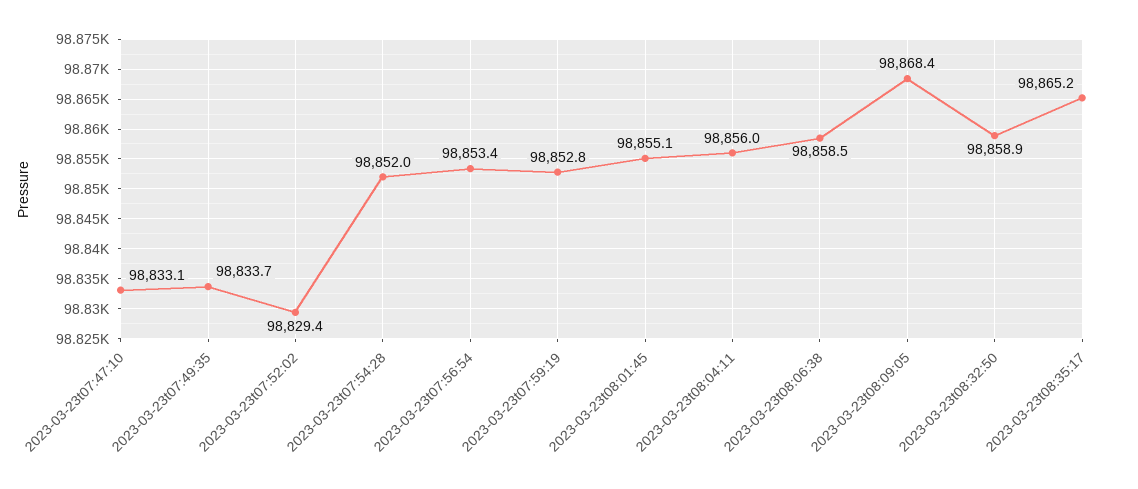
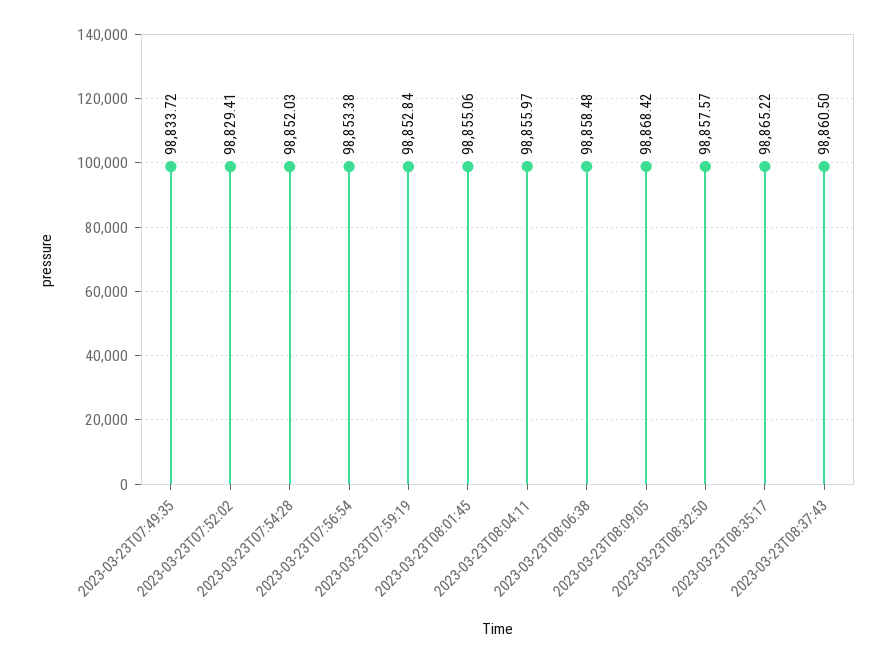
2023-03-23t07:47:10: 98833.1 -> none
2023-03-23t08:32:50: 98858.9 -> 98857.57
2023-03-23T08:37:43: none -> 98860.5

